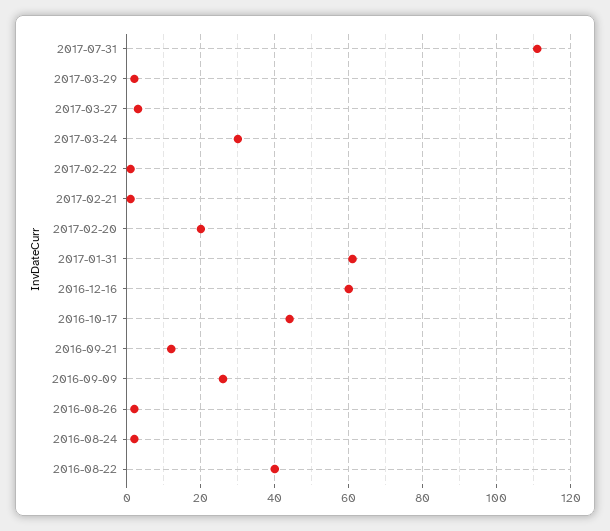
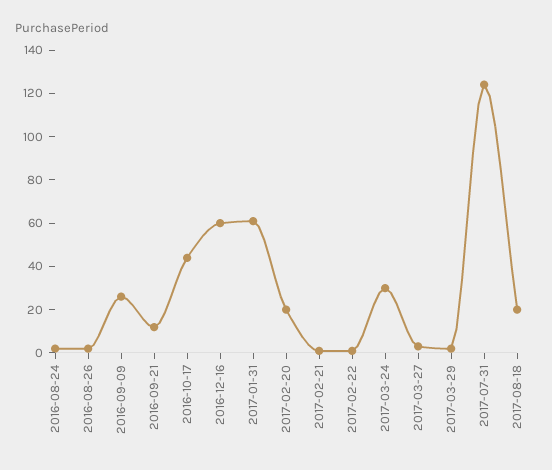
2017-07-31: 110 -> 125
2016-08-22: 40 -> none
2017-08-18: none -> 20

